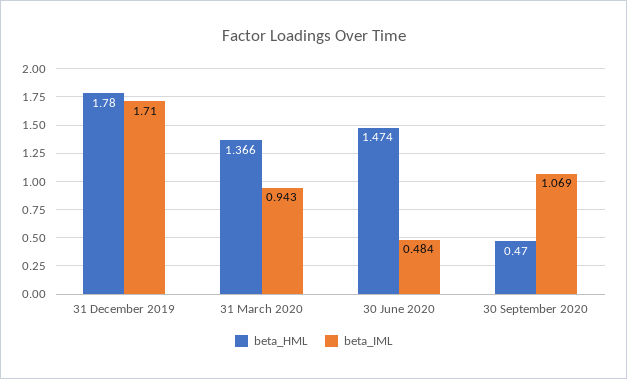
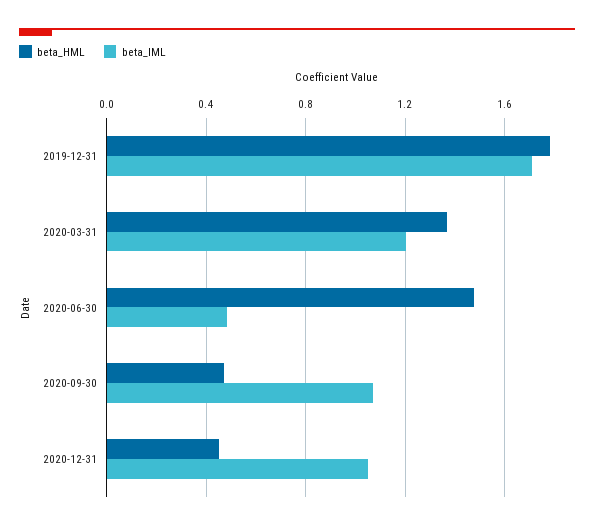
beta_IML, 31 March 2020: 0.943 -> 1.2
beta_HML, 2020-12-31: none -> 0.45
beta_IML, 2020-12-31: none -> 1.05

